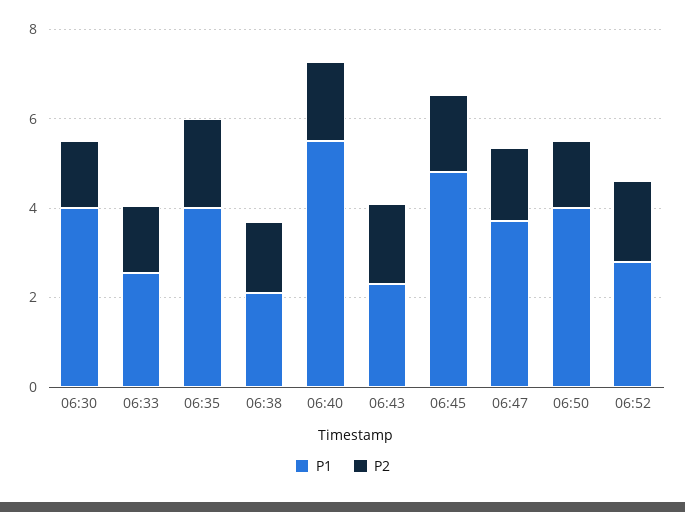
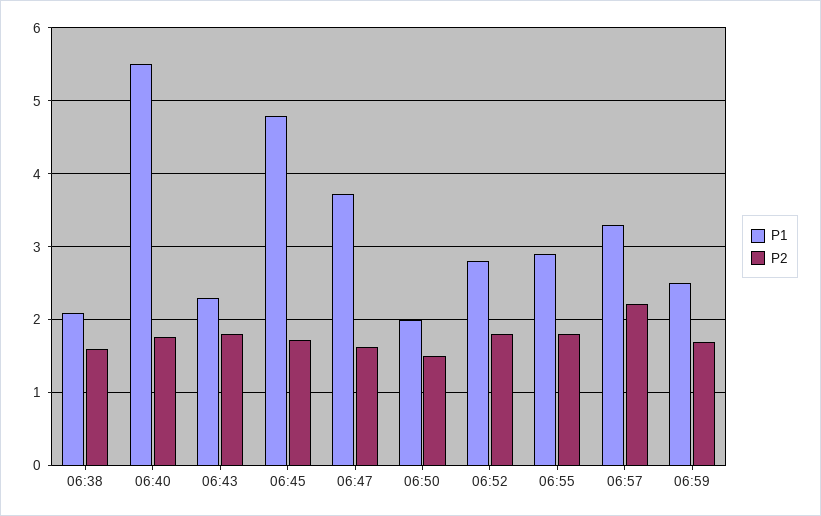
P1, 06:30: 4 -> none
P2, 06:30: 1.5 -> none
P1, 06:33: 2.5 -> none
P2, 06:33: 1.5 -> none
P1, 06:35: 4 -> none
P2, 06:35: 2 -> none
P1, 06:50: 4 -> 2
P1, 06:55: none -> 2.9
P2, 06:55: none -> 1.8
P1, 06:57: none -> 3.3
P2, 06:57: none -> 2.2
P1, 06:59: none -> 2.5
P2, 06:59: none -> 1.7

